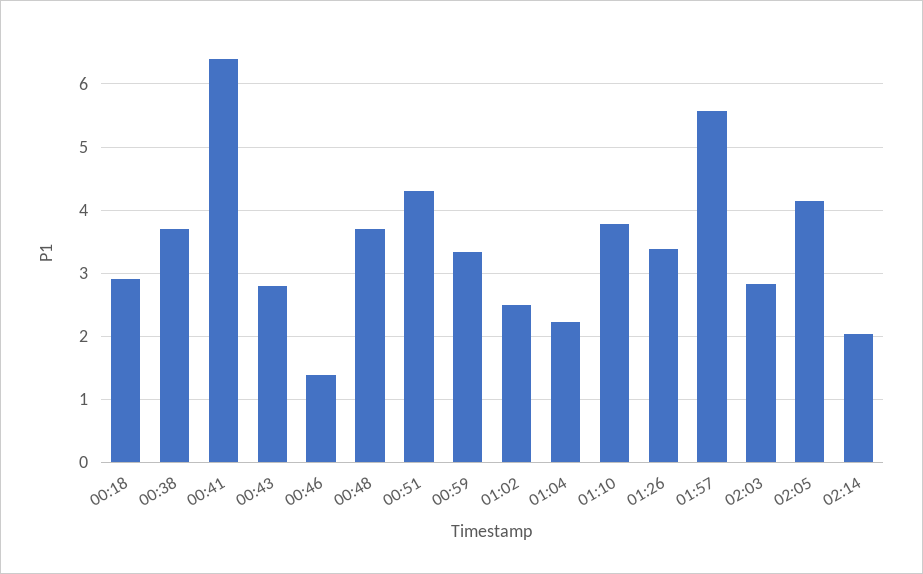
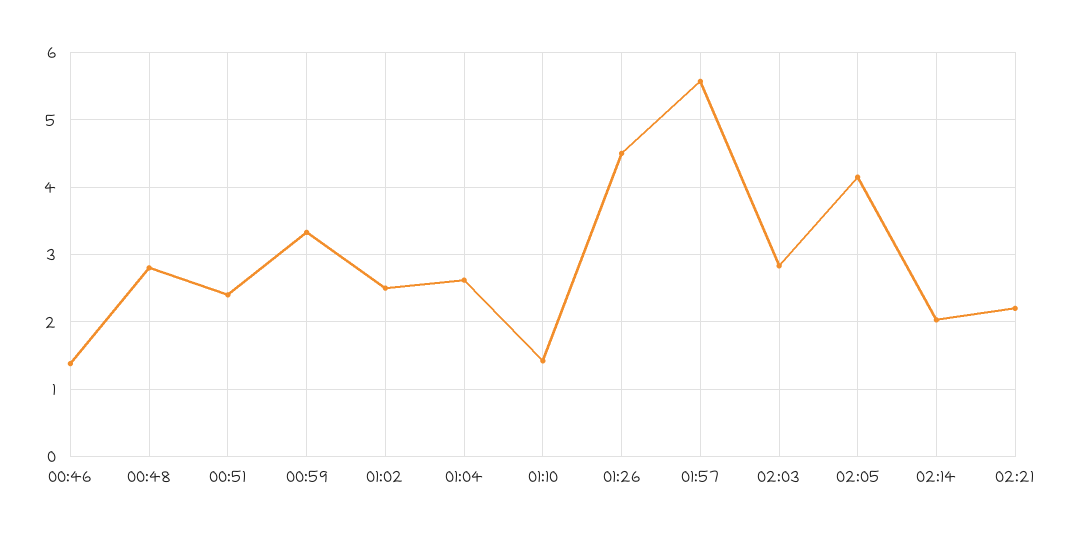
00:18: 2.9 -> none
00:38: 3.7 -> none
00:41: 6.4 -> none
00:43: 2.8 -> none
00:48: 3.7 -> 2.8
00:51: 4.3 -> 2.4
01:04: 2.2 -> 2.6
01:10: 3.8 -> 1.4
01:26: 3.4 -> 4.5
02:21: none -> 2.2

